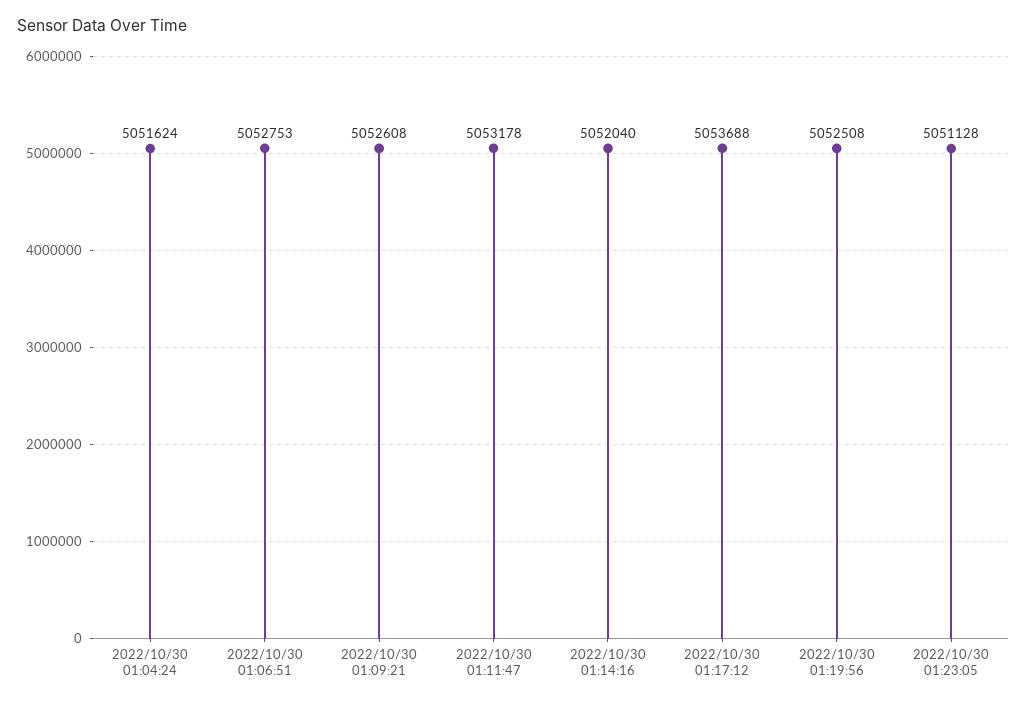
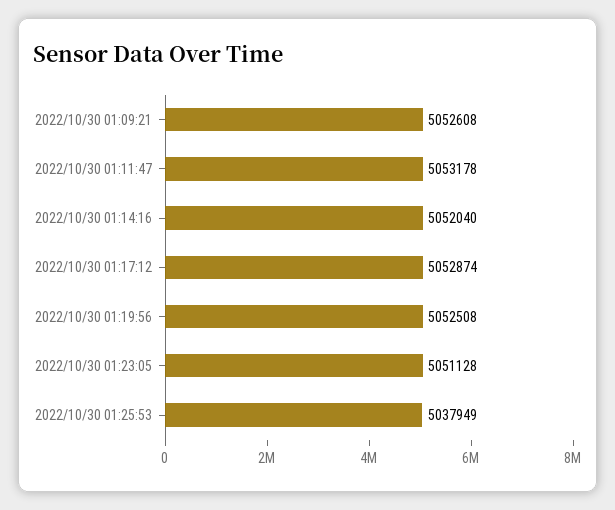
2022/10/30 01:04:24: 5051624 -> none
2022/10/30 01:06:51: 5052753 -> none
2022/10/30 01:17:12: 5053688 -> 5052874
2022/10/30 01:25:53: none -> 5037949

